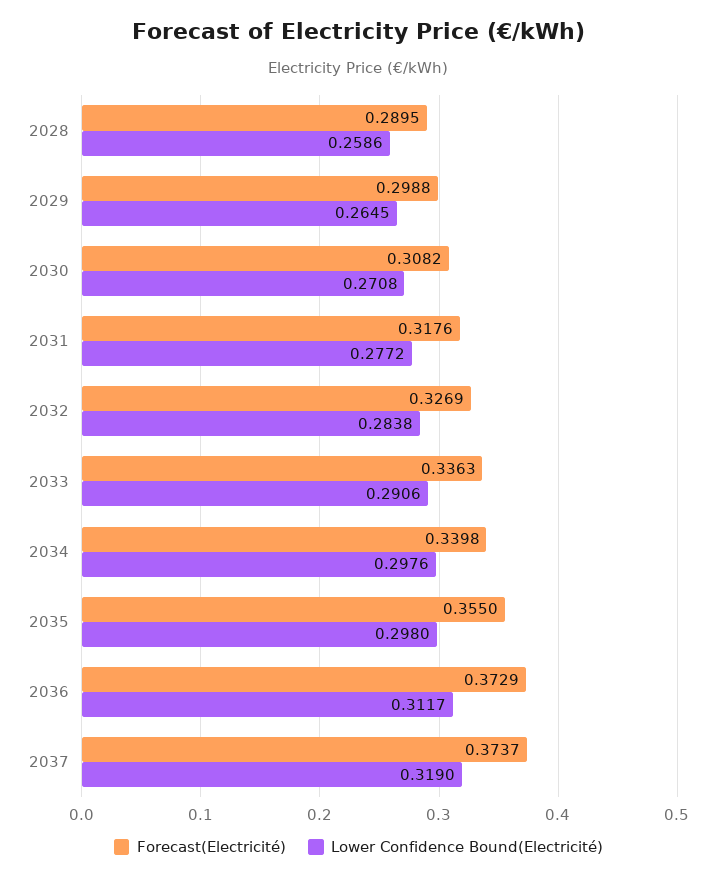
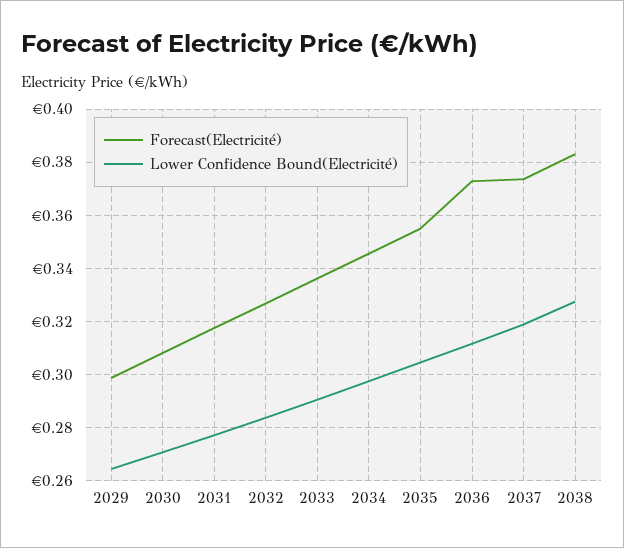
Forecast(Electricité), 2028: 0.2895 -> none
Lower Confidence Bound(Electricité), 2028: 0.2586 -> none
Forecast(Electricité), 2034: 0.3398 -> 0.345
Lower Confidence Bound(Electricité), 2035: 0.298 -> 0.305
Forecast(Electricité), 2038: none -> 0.3825
Lower Confidence Bound(Electricité), 2038: none -> 0.3275

